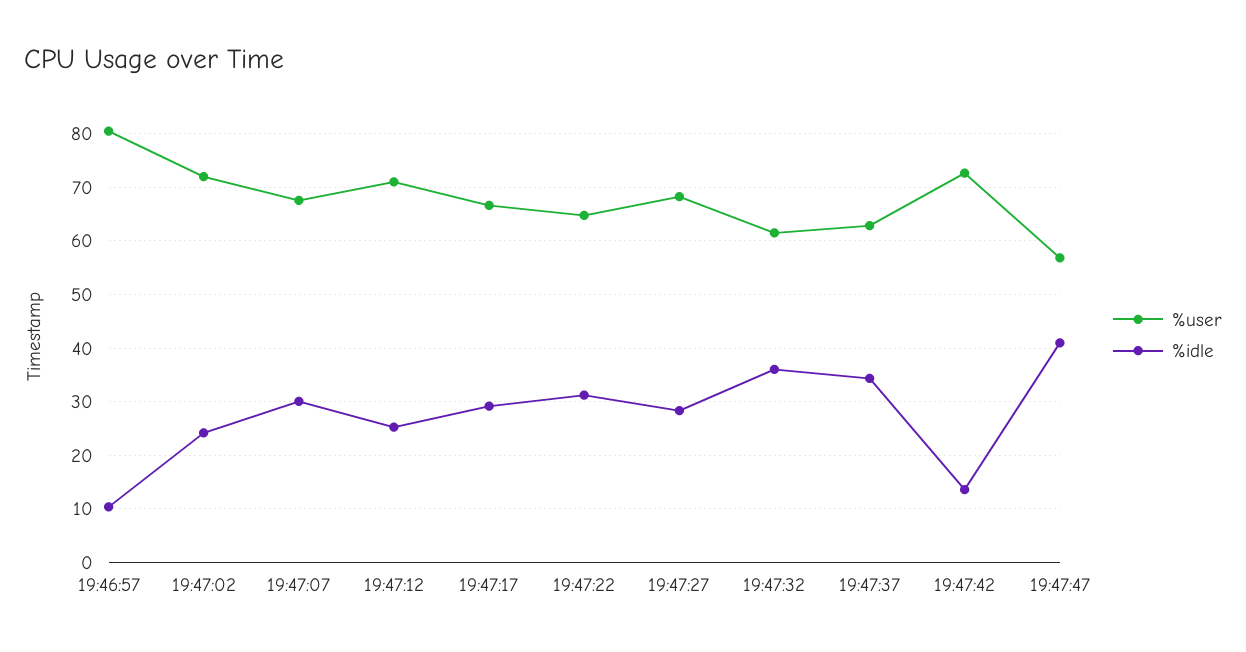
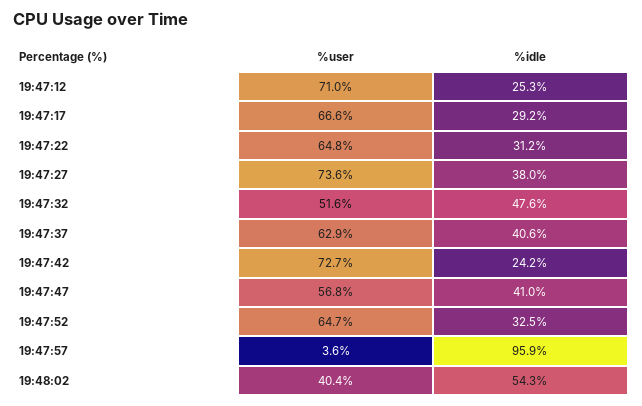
%user, 19:46:57: 80 -> none
%idle, 19:46:57: 10 -> none
%user, 19:47:02: 72 -> none
%idle, 19:47:02: 24 -> none
%user, 19:47:07: 68 -> none
%idle, 19:47:07: 30 -> none
%user, 19:47:27: 68 -> 73.6
%idle, 19:47:27: 28 -> 38
%user, 19:47:32: 62 -> 51.6
%idle, 19:47:32: 36 -> 47.6
%idle, 19:47:37: 34 -> 40.6
%idle, 19:47:42: 14 -> 24.2
%user, 19:47:52: none -> 64.7
%idle, 19:47:52: none -> 32.5
%user, 19:47:57: none -> 3.6
%idle, 19:47:57: none -> 95.9
%user, 19:48:02: none -> 40.4
%idle, 19:48:02: none -> 54.3

